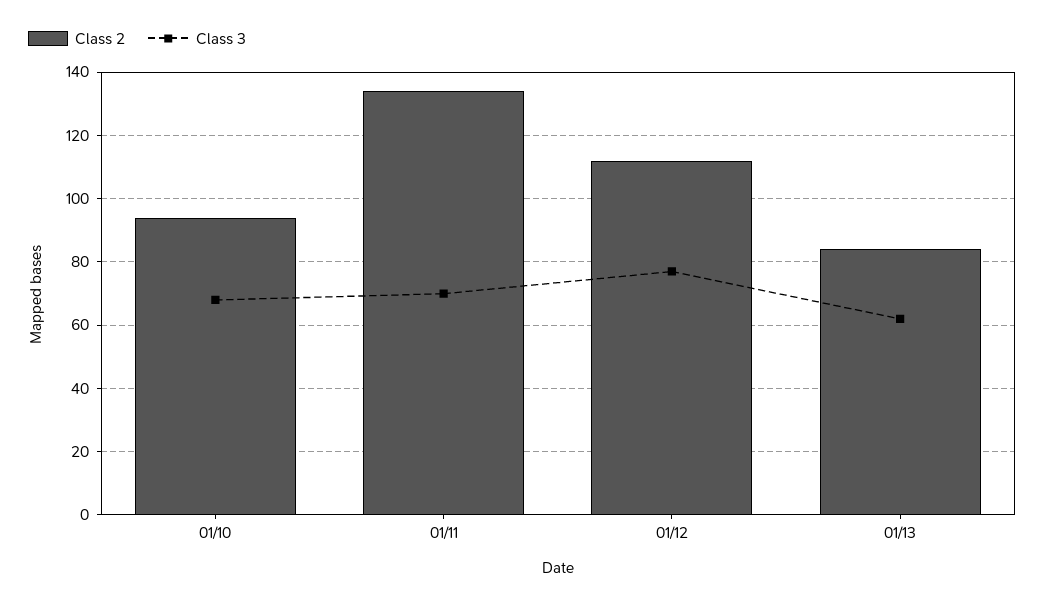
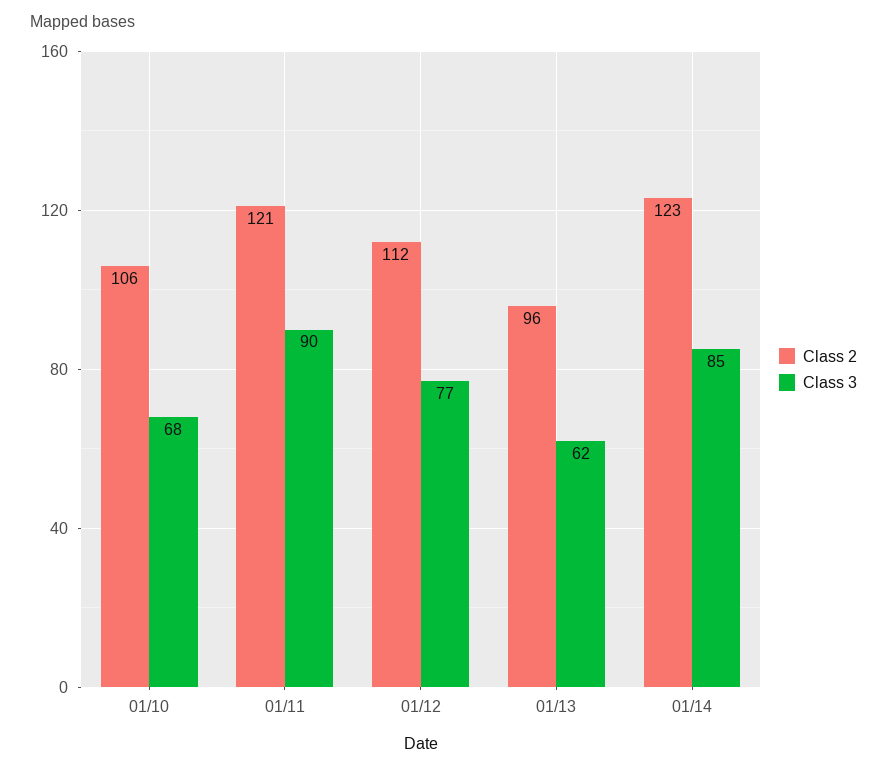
Class 2, 01/10: 95 -> 106
Class 2, 01/11: 135 -> 121
Class 3, 01/11: 70 -> 90
Class 2, 01/13: 85 -> 96
Class 2, 01/14: none -> 123
Class 3, 01/14: none -> 85

